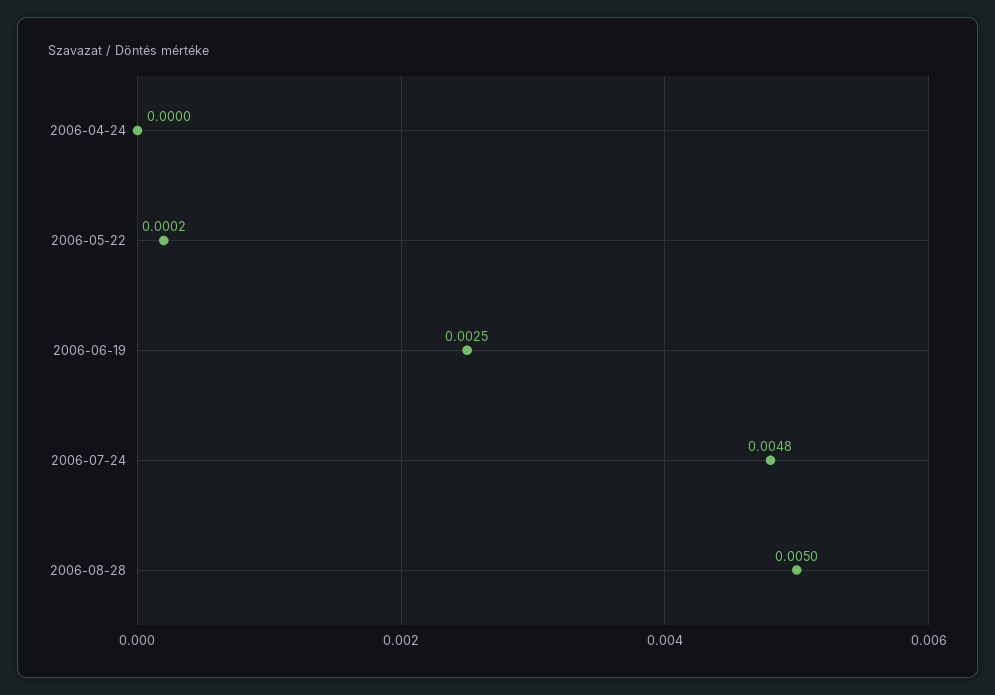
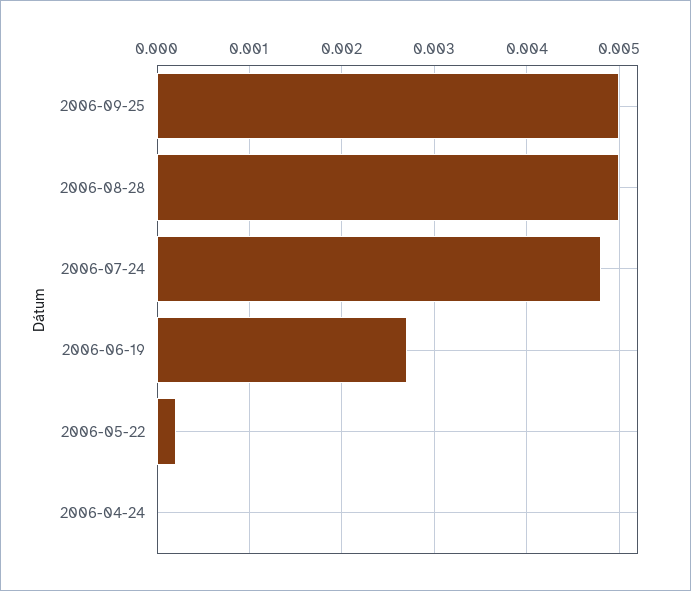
2006-06-19: 0.0025 -> 0.0027
2006-09-25: none -> 0.005

